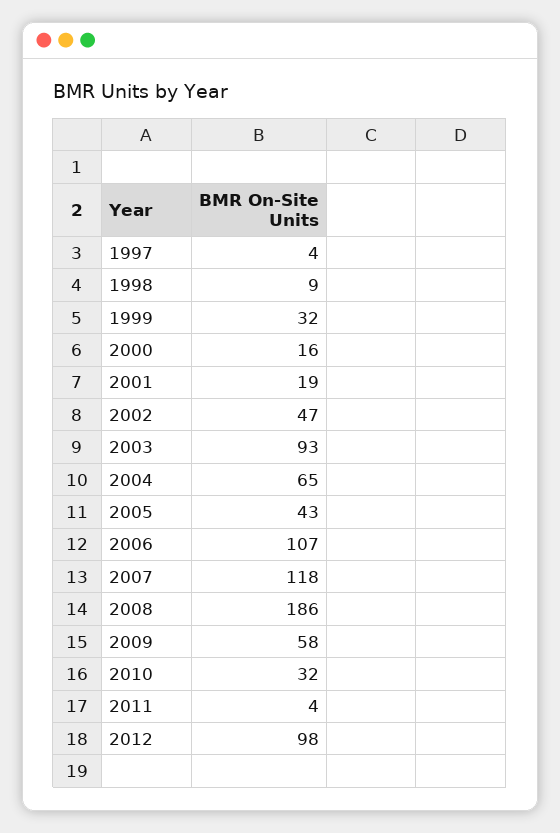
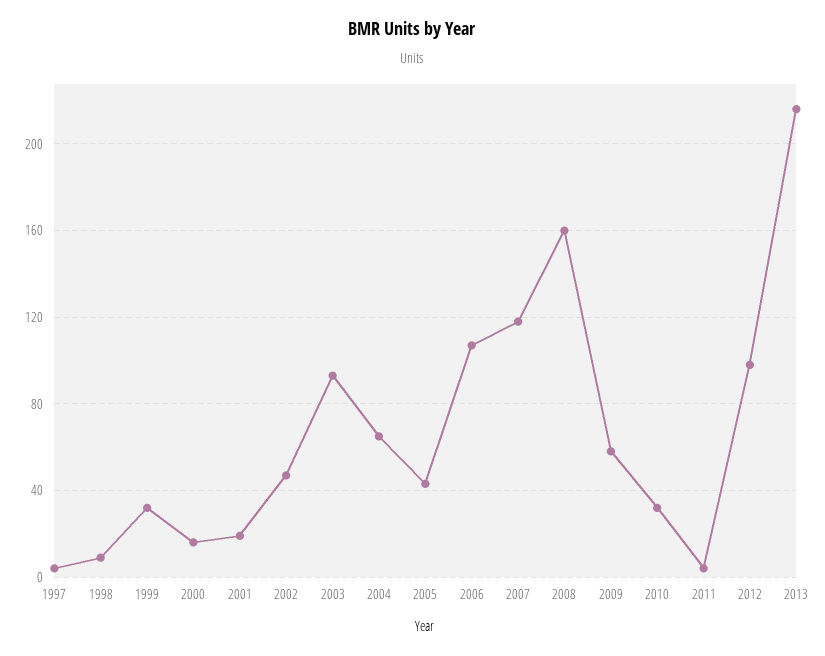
2008: 186 -> 160
2013: none -> 215

